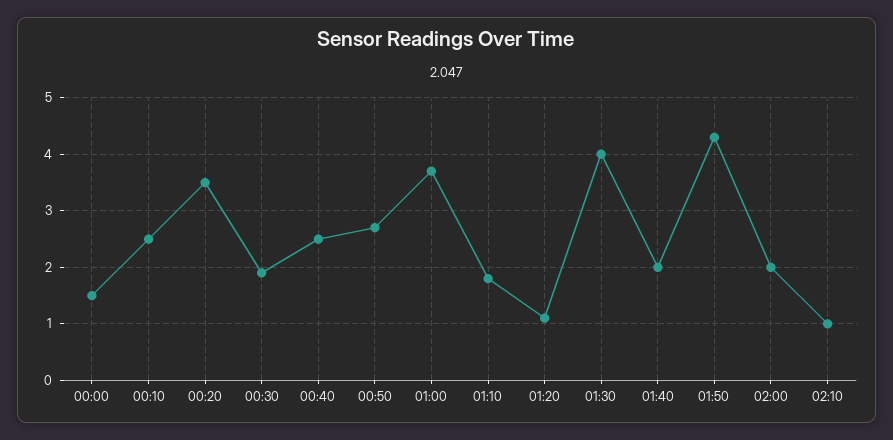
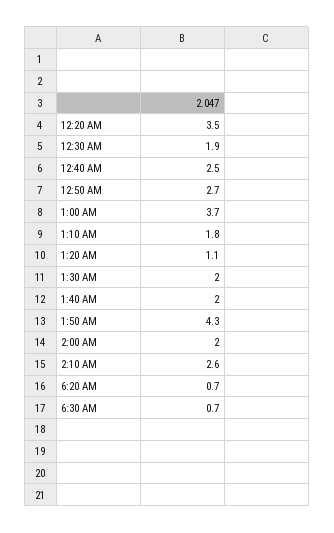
00:00: 1.5 -> none
00:10: 2.5 -> none
01:30: 4 -> 2
02:10: 1 -> 2.6
6:20 AM: none -> 0.7
6:30 AM: none -> 0.7

